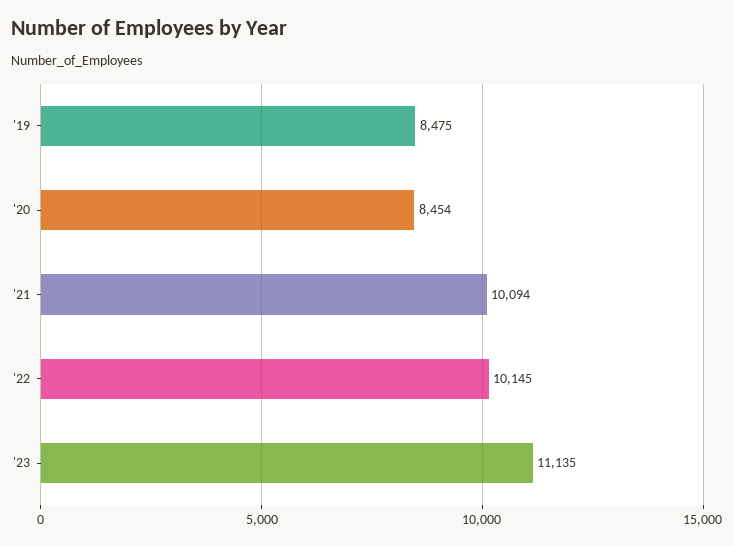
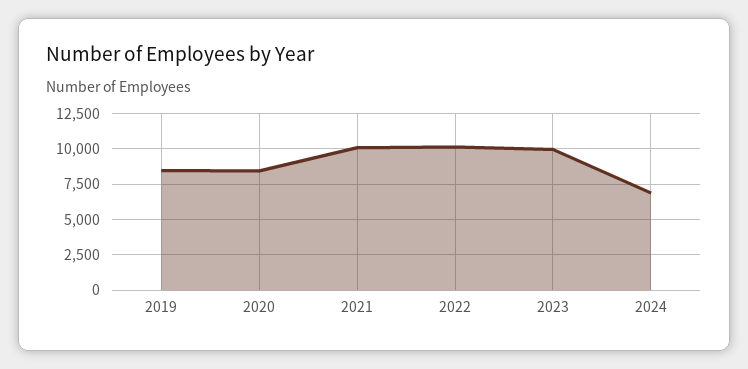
'23: 11135 -> 10000
2024: none -> 7000

